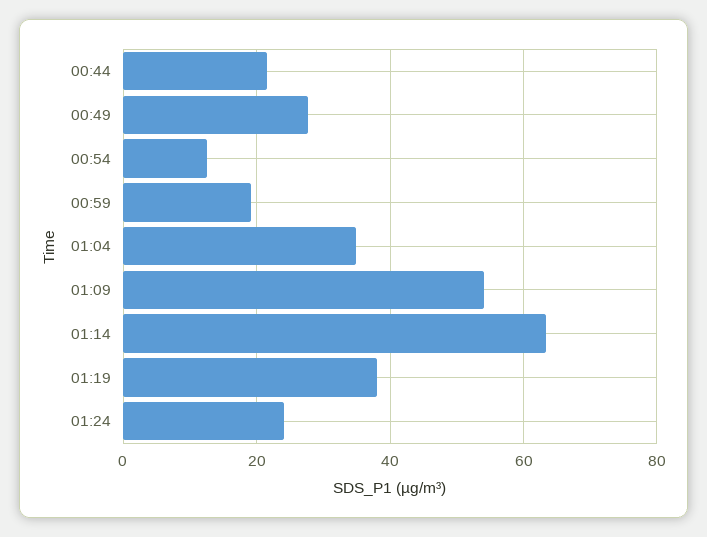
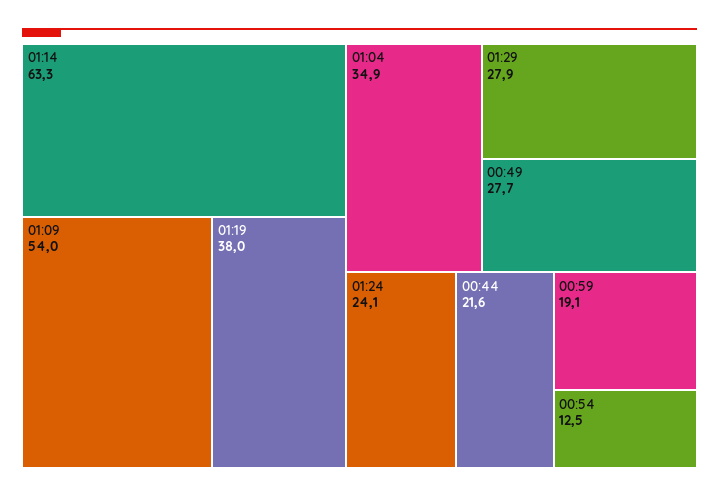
01:29: none -> 27.9

